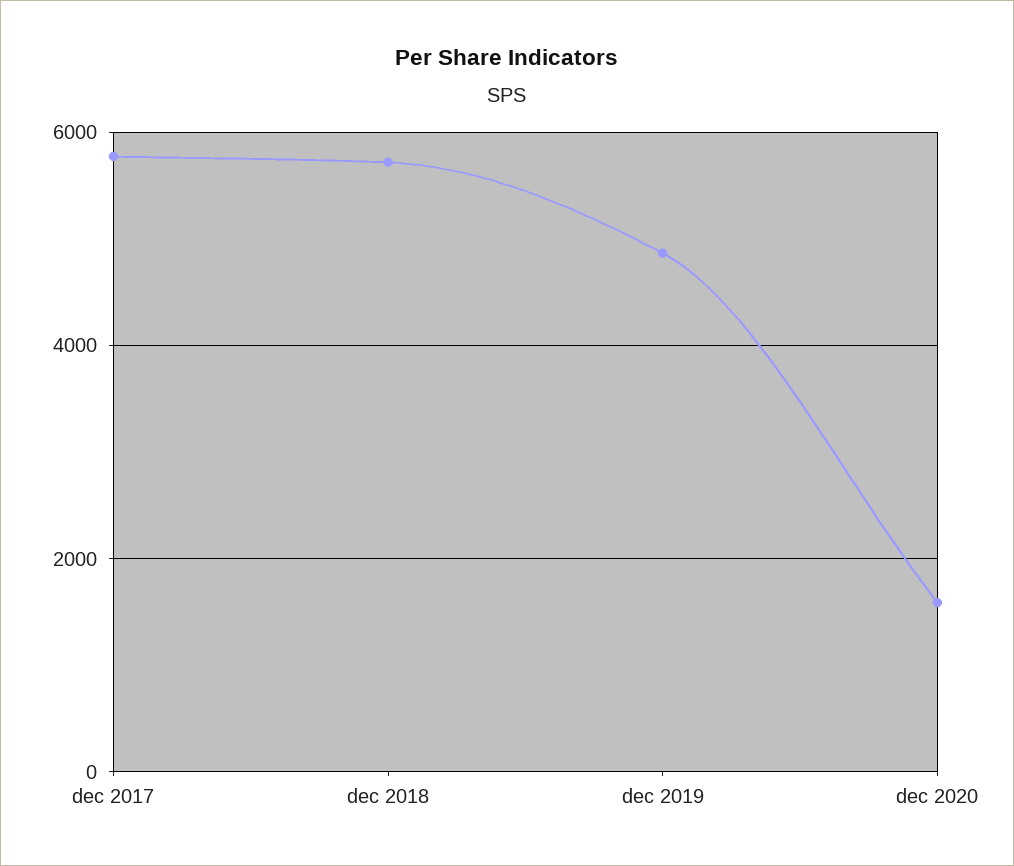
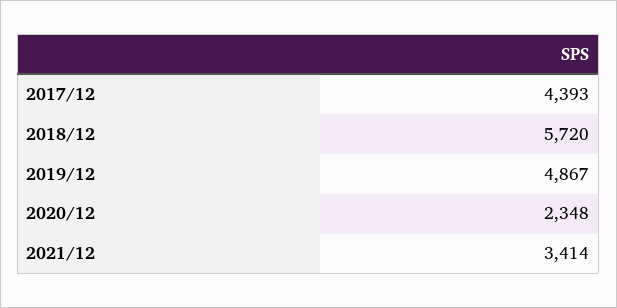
dec 2017: 5800 -> 4393
dec 2020: 1600 -> 2348
2021/12: none -> 3414

